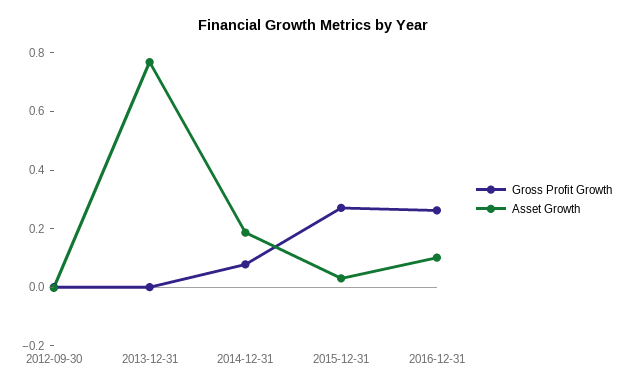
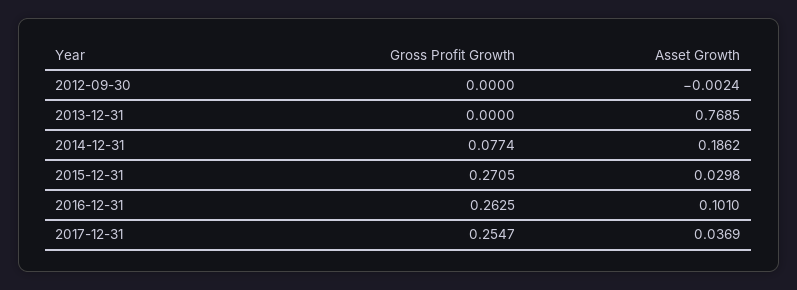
Gross Profit Growth, 2017-12-31: none -> 0.2547
Asset Growth, 2017-12-31: none -> 0.0369

